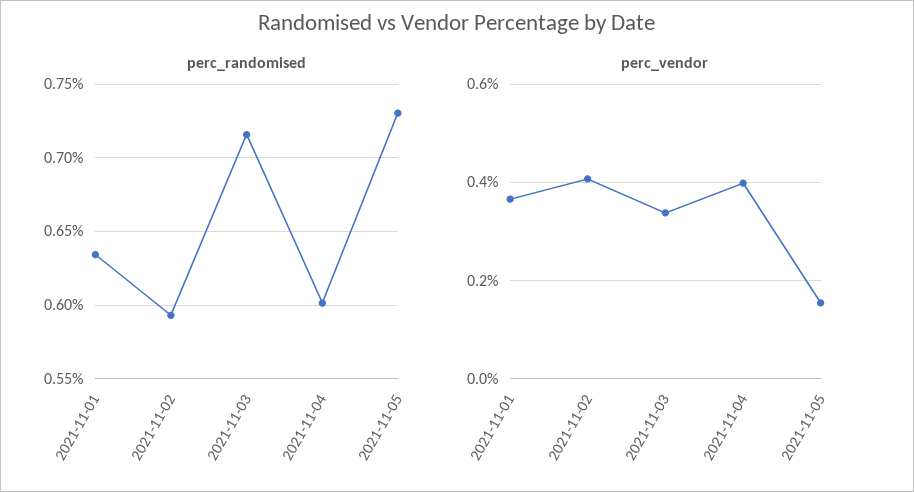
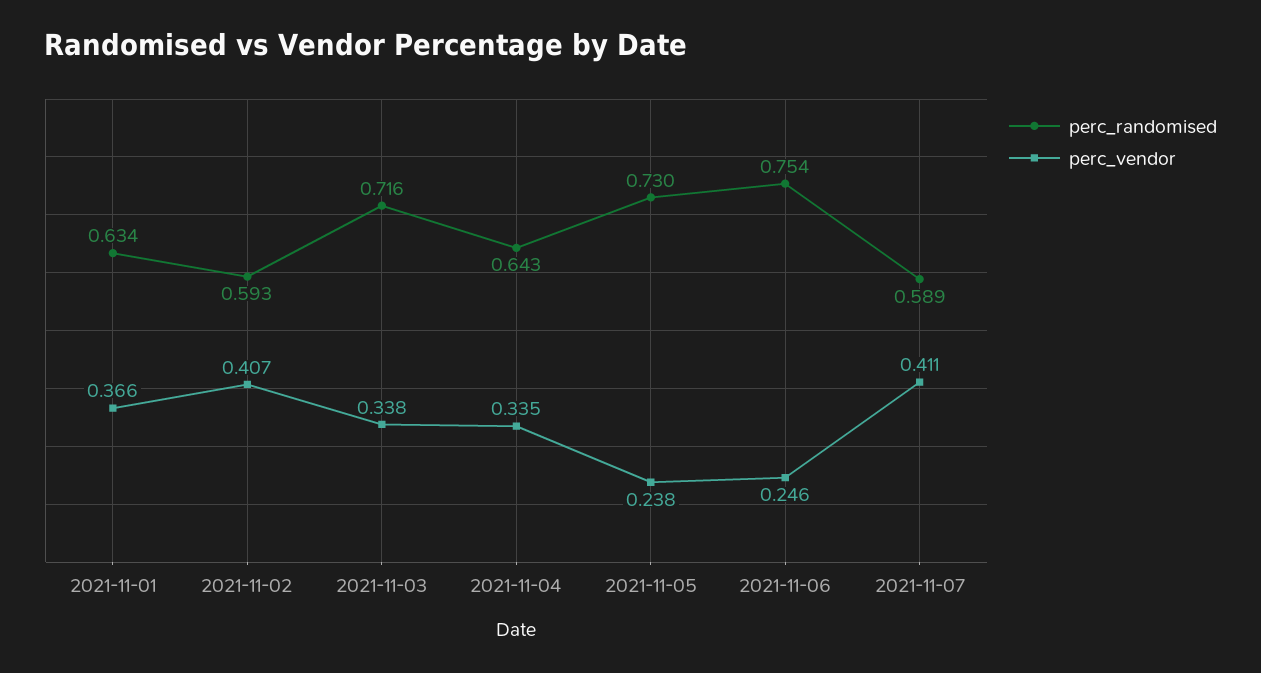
perc_randomised, 2021-11-04: 0.6 -> 0.643
perc_vendor, 2021-11-04: 0.4 -> 0.335
perc_vendor, 2021-11-05: 0.16 -> 0.238
perc_randomised, 2021-11-06: none -> 0.754
perc_vendor, 2021-11-06: none -> 0.246
perc_randomised, 2021-11-07: none -> 0.589
perc_vendor, 2021-11-07: none -> 0.411

